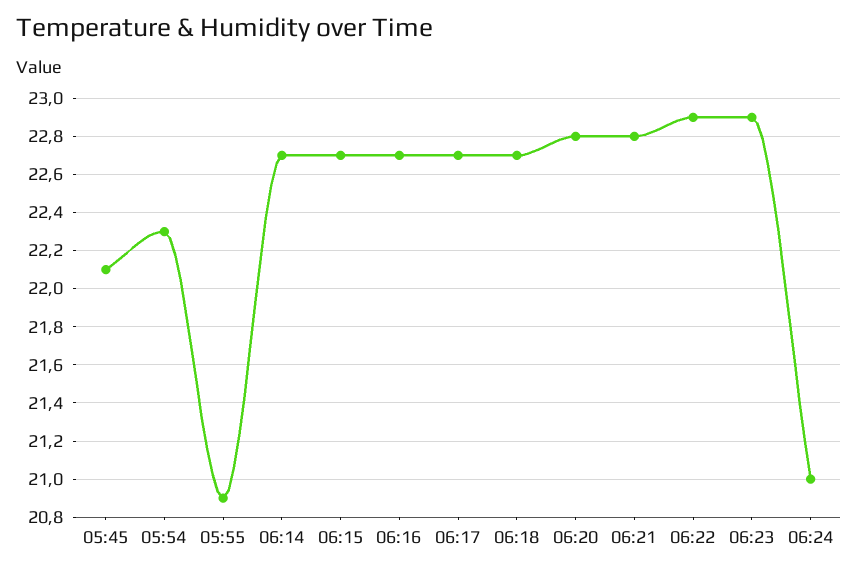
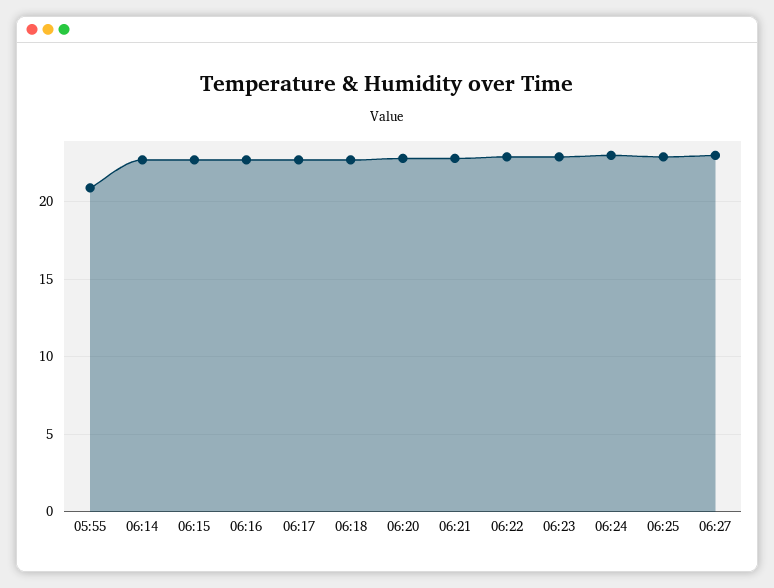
05:45: 22.1 -> none
05:54: 22.3 -> none
06:24: 21 -> 23
06:25: none -> 23
06:27: none -> 23

